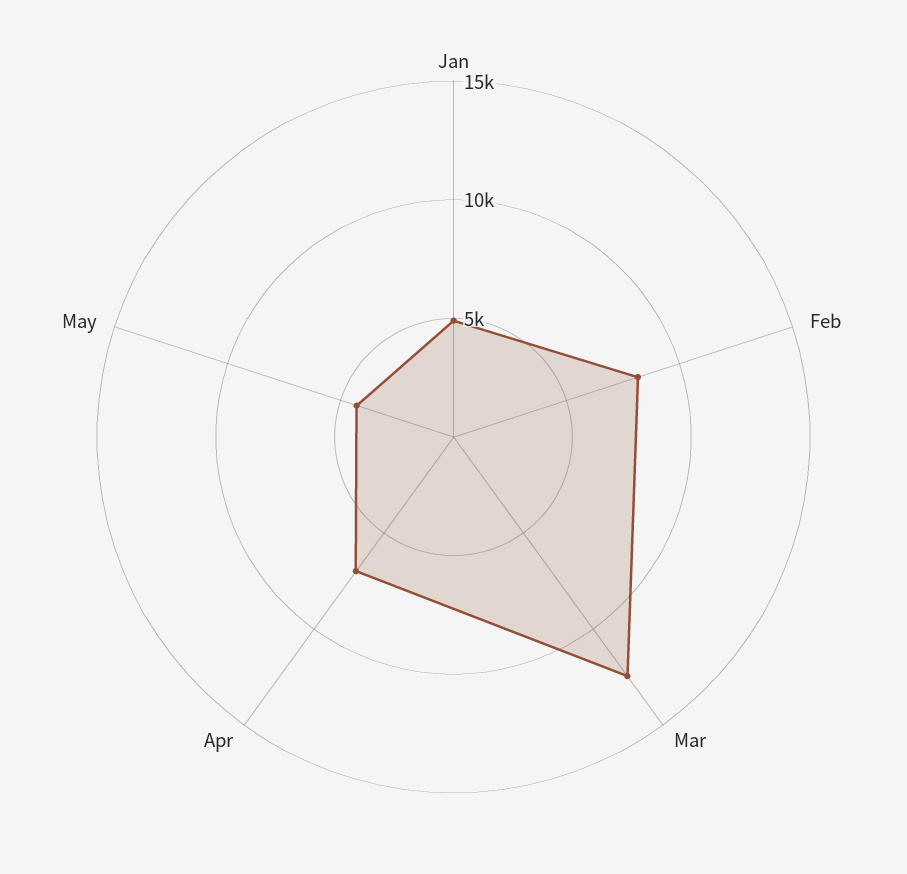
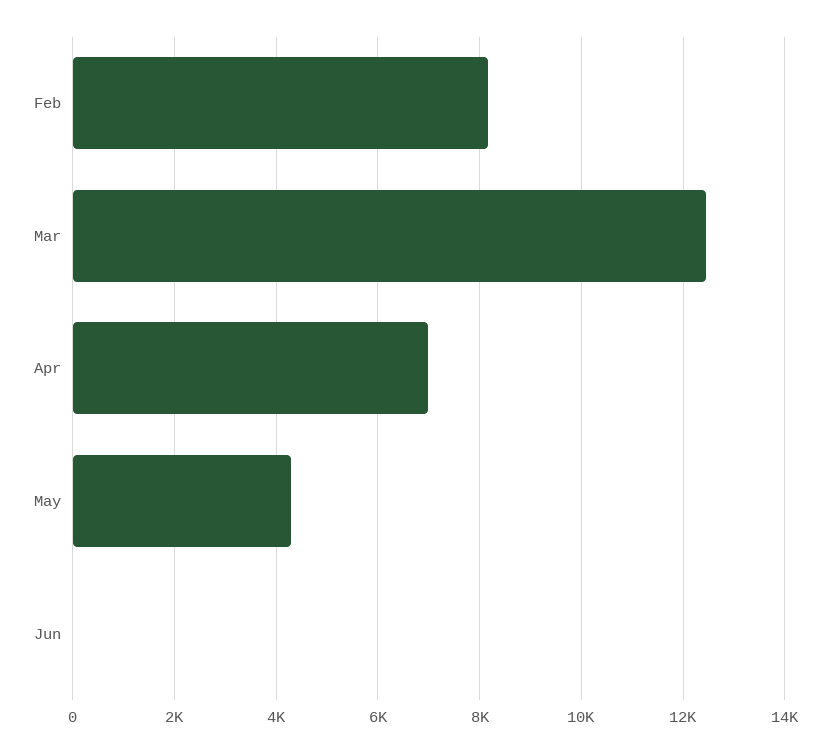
Jan: 5000 -> none
Jun: none -> 0

